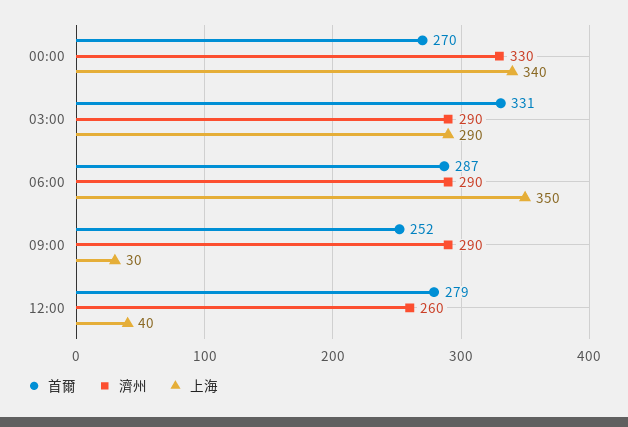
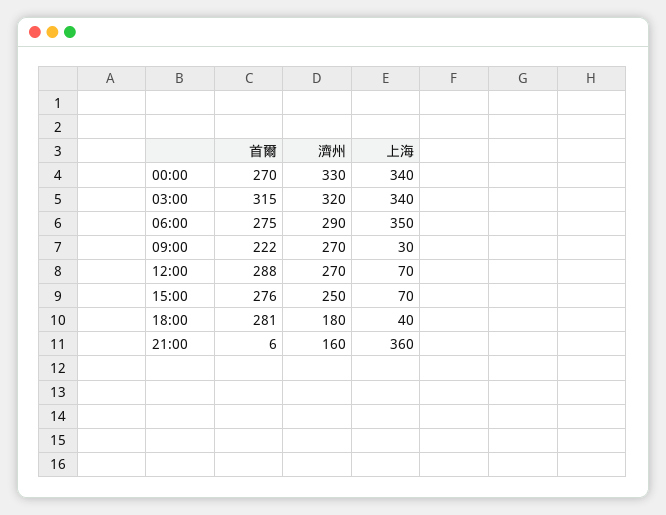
首爾, 03:00: 331 -> 315
濟州, 03:00: 290 -> 320
上海, 03:00: 290 -> 340
首爾, 06:00: 287 -> 275
首爾, 09:00: 252 -> 222
濟州, 09:00: 290 -> 270
首爾, 12:00: 279 -> 288
濟州, 12:00: 260 -> 270
上海, 12:00: 40 -> 70
首爾, 15:00: none -> 276
濟州, 15:00: none -> 250
上海, 15:00: none -> 70
首爾, 18:00: none -> 281
濟州, 18:00: none -> 180
上海, 18:00: none -> 40
首爾, 21:00: none -> 6
濟州, 21:00: none -> 160
上海, 21:00: none -> 360

